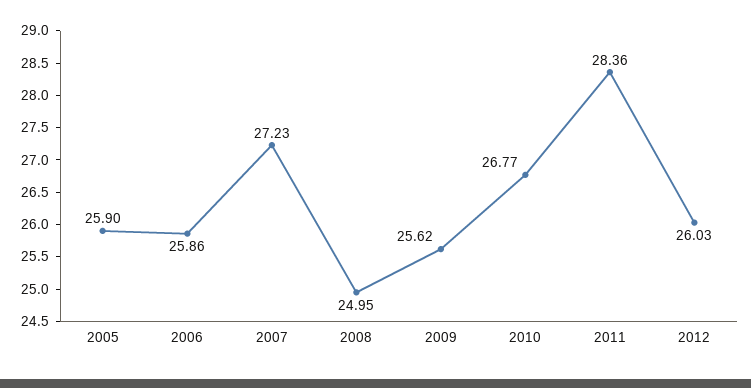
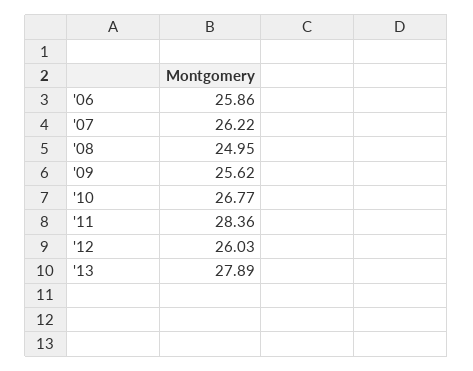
2005: 25.9 -> none
2007: 27.23 -> 26.22
'13: none -> 27.89

